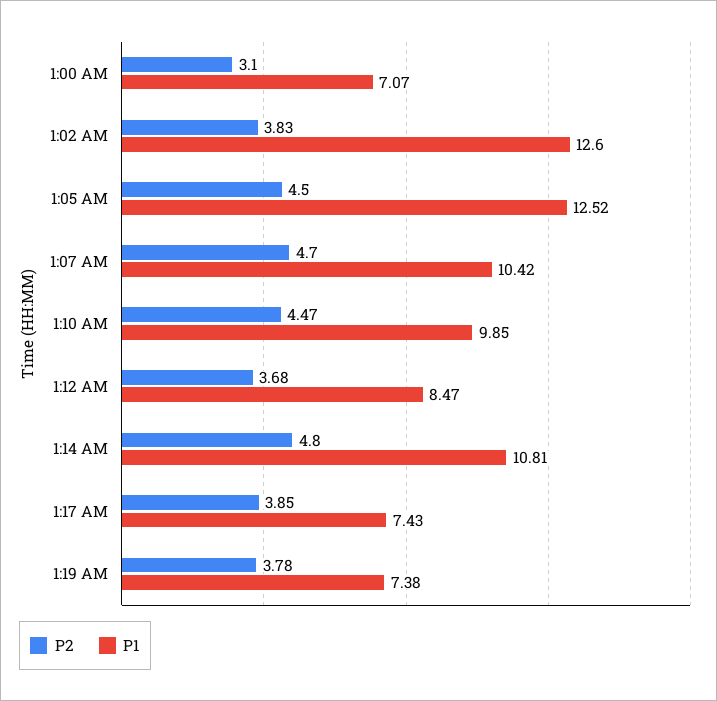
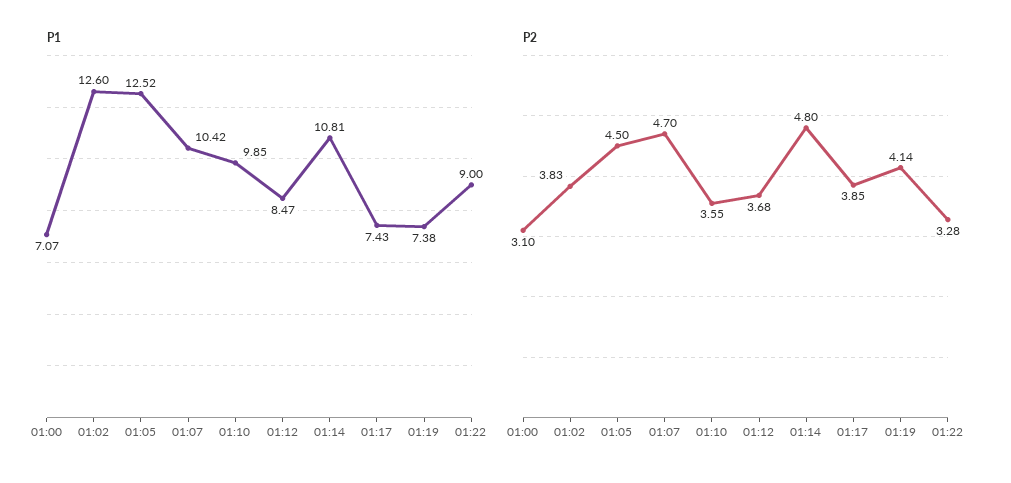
P2, 1:10 AM: 4.47 -> 3.55
P2, 1:19 AM: 3.78 -> 4.14
P1, 01:22: none -> 9
P2, 01:22: none -> 3.28

